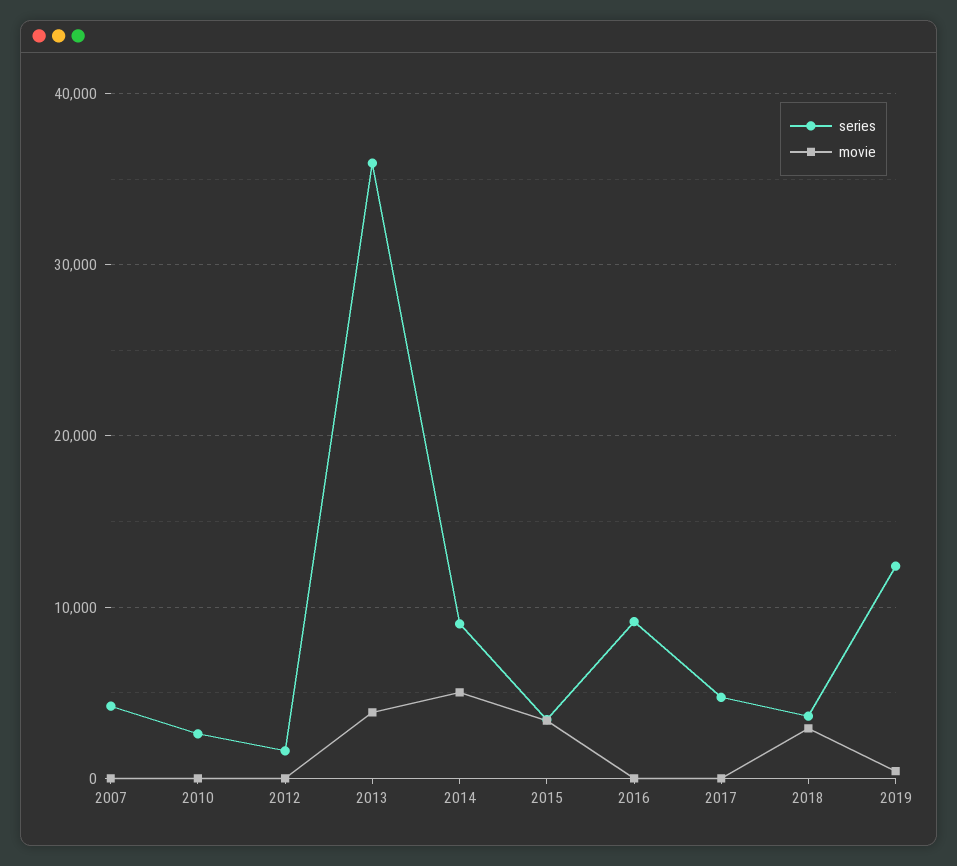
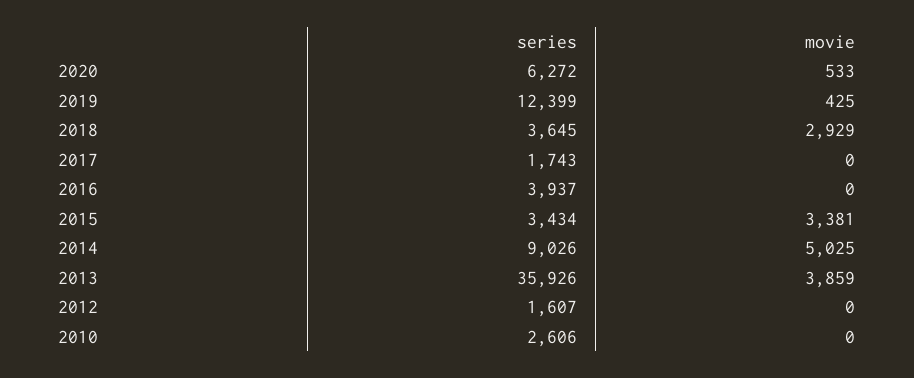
series, 2007: 4000 -> none
movie, 2007: 0 -> none
series, 2016: 9000 -> 3937
series, 2017: 5000 -> 1743
series, 2020: none -> 6272
movie, 2020: none -> 533

